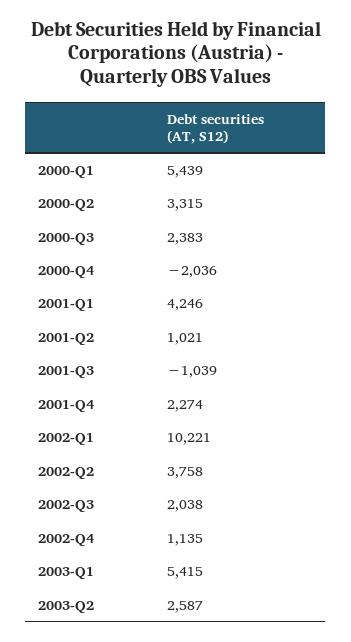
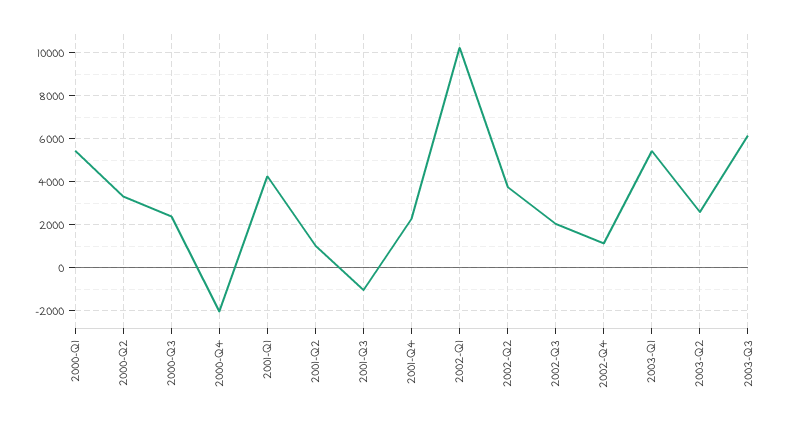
2003-Q3: none -> 6000

